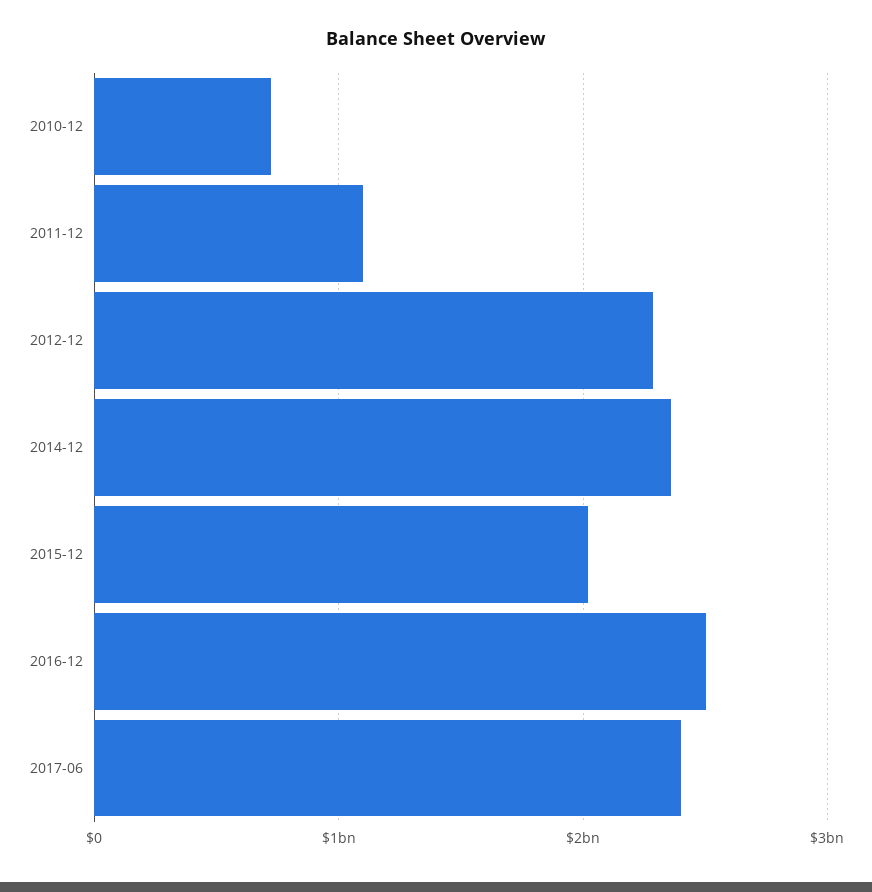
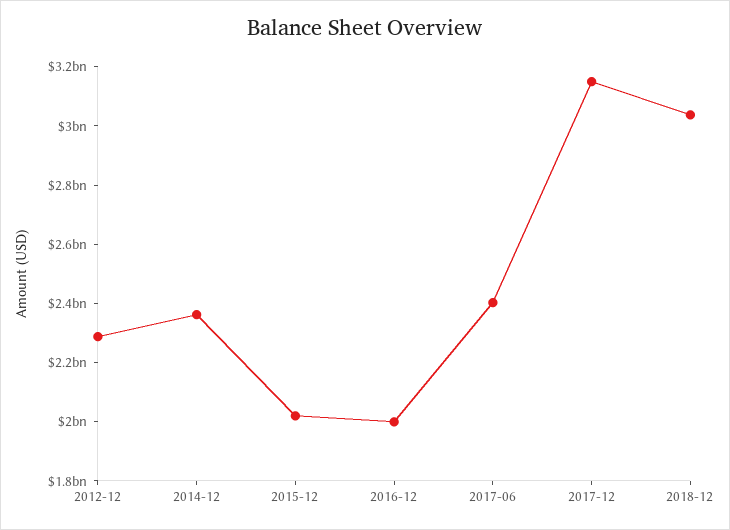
2010-12: 700000000 -> none
2011-12: 1100000000 -> none
2016-12: 2500000000 -> 2000000000
2017-12: none -> 3150000000
2018-12: none -> 3050000000

